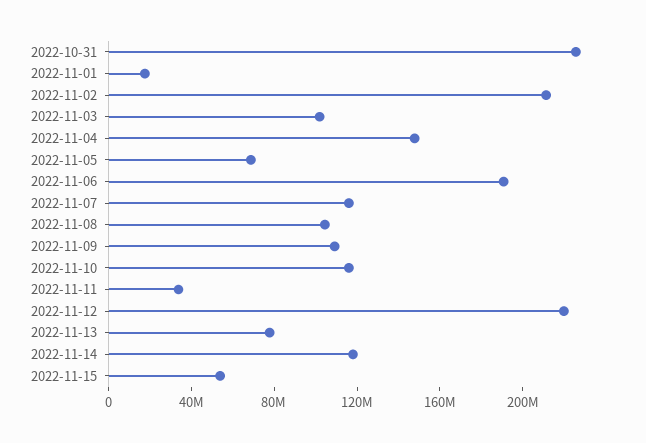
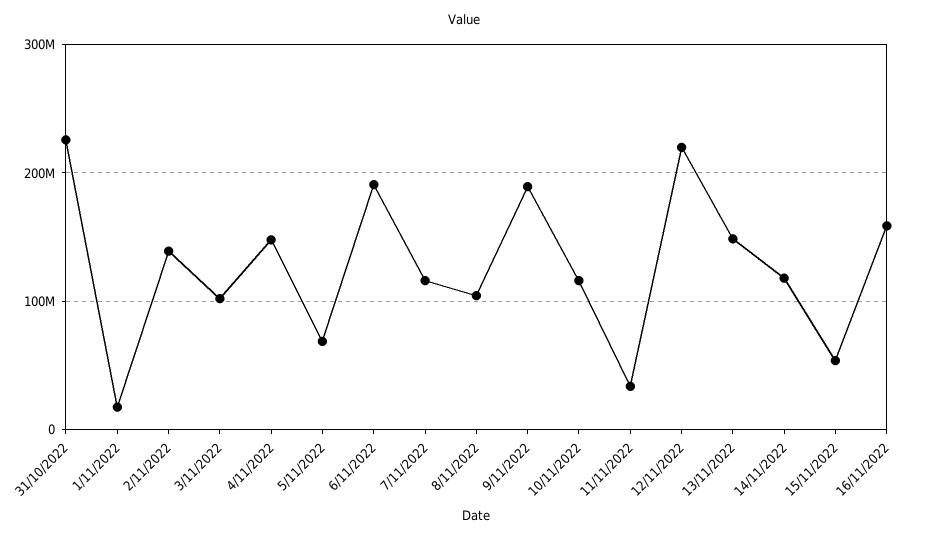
2022-11-02: 210000000 -> 140000000
2022-11-09: 110000000 -> 190000000
2022-11-13: 80000000 -> 150000000
16/11/2022: none -> 160000000

